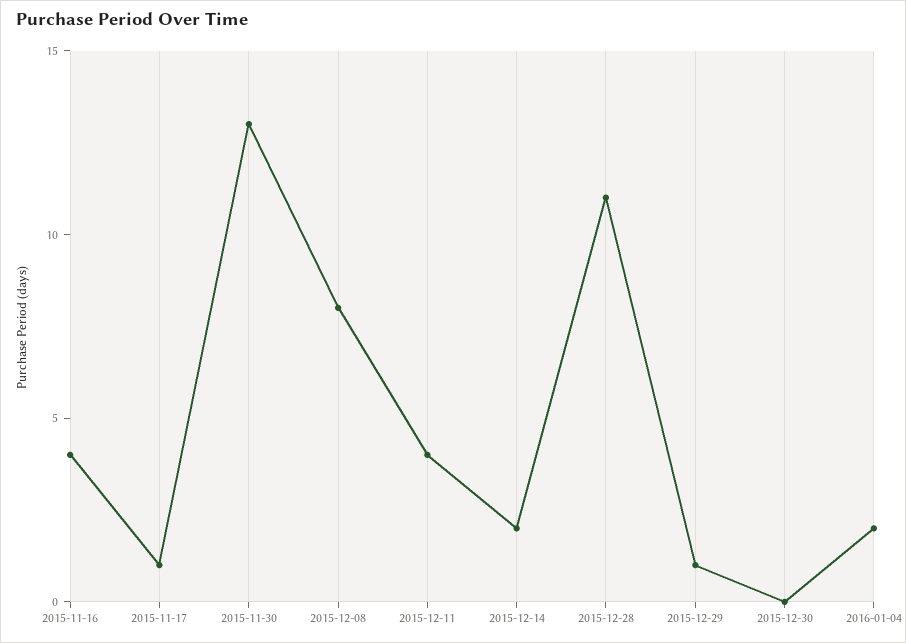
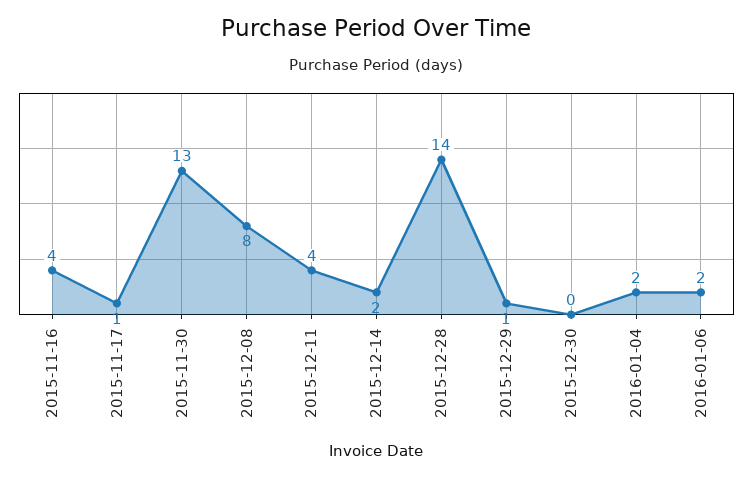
2015-12-28: 11 -> 14
2016-01-06: none -> 2

